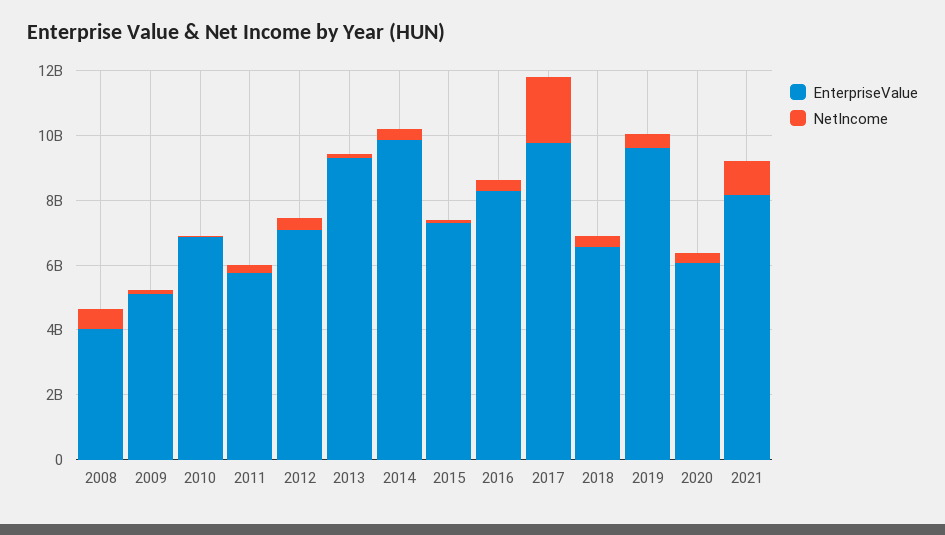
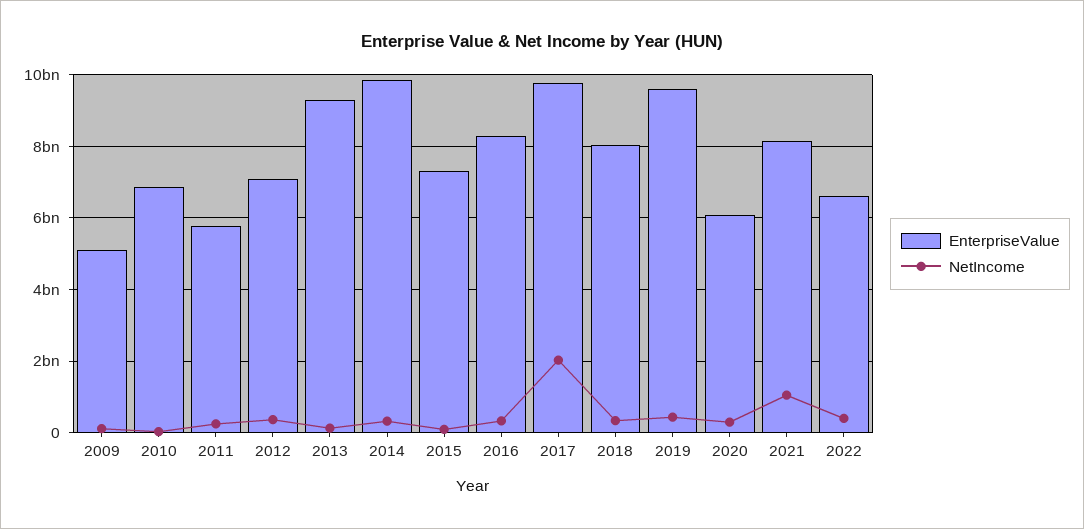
EnterpriseValue, 2008: 4000000000 -> none
NetIncome, 2008: 500000000 -> none
EnterpriseValue, 2018: 6500000000 -> 8000000000
EnterpriseValue, 2022: none -> 6600000000
NetIncome, 2022: none -> 400000000

